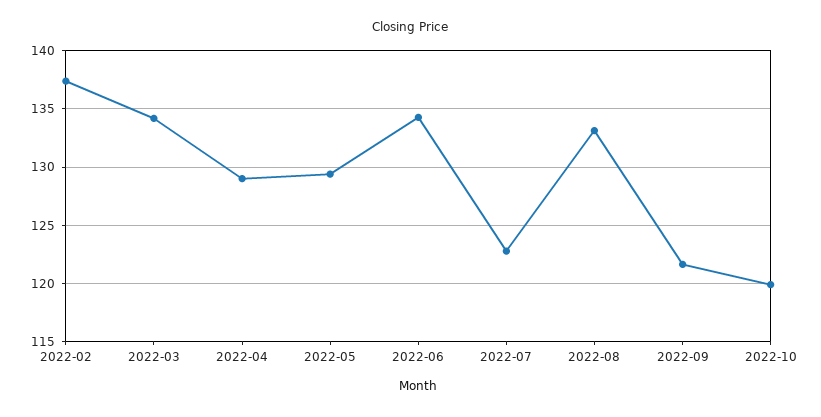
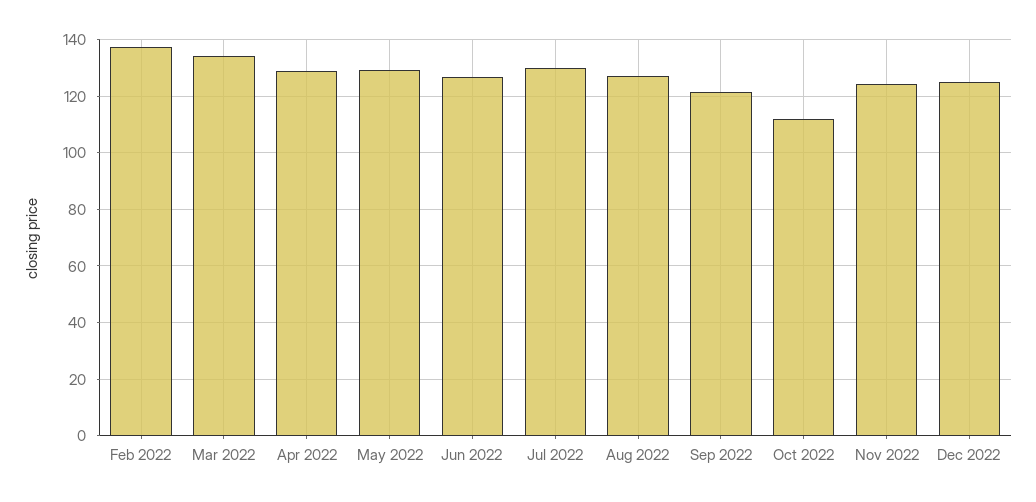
2022-06: 134 -> 127.5
2022-07: 123 -> 130
2022-08: 133 -> 127.5
2022-10: 120 -> 112.5
Nov 2022: none -> 125
Dec 2022: none -> 125

